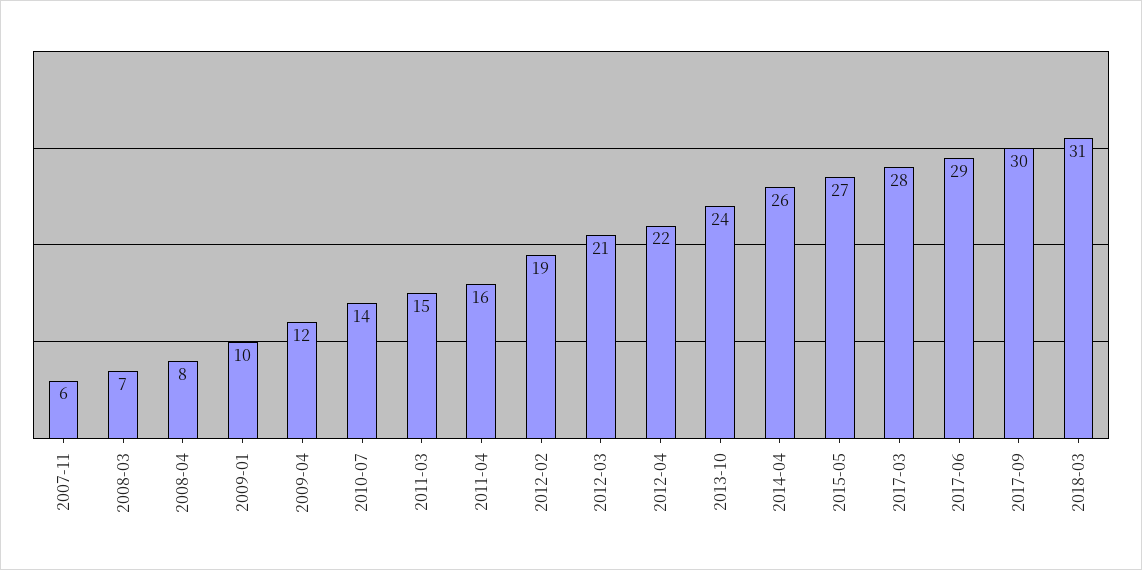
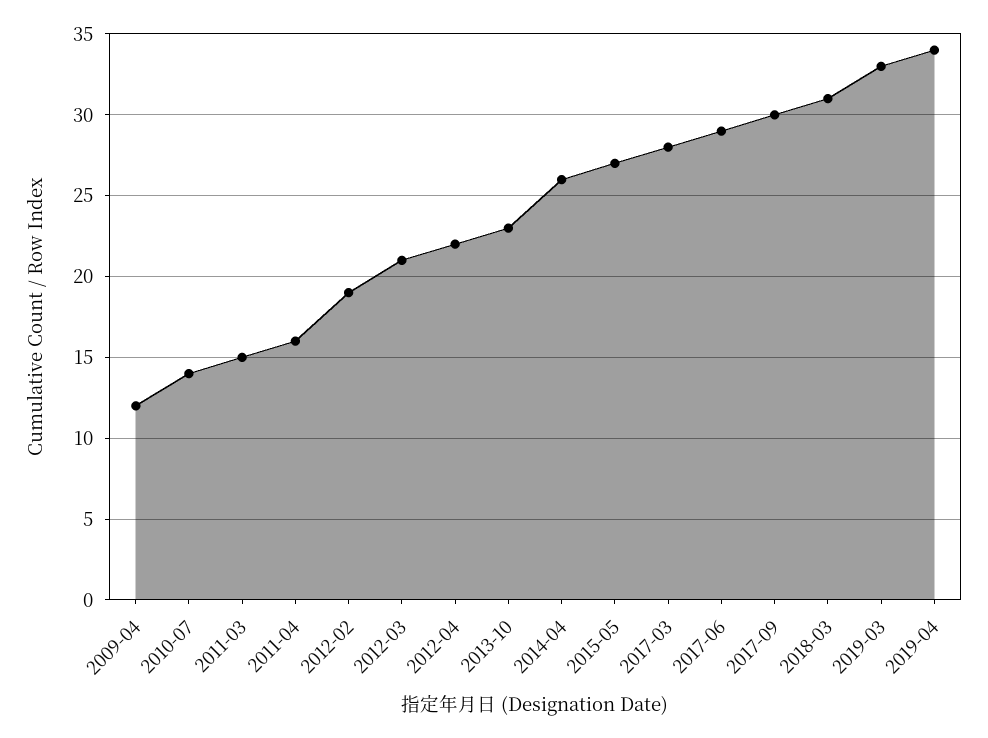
2007-11: 6 -> none
2008-03: 7 -> none
2008-04: 8 -> none
2009-01: 10 -> none
2013-10: 24 -> 23
2019-03: none -> 33
2019-04: none -> 34

